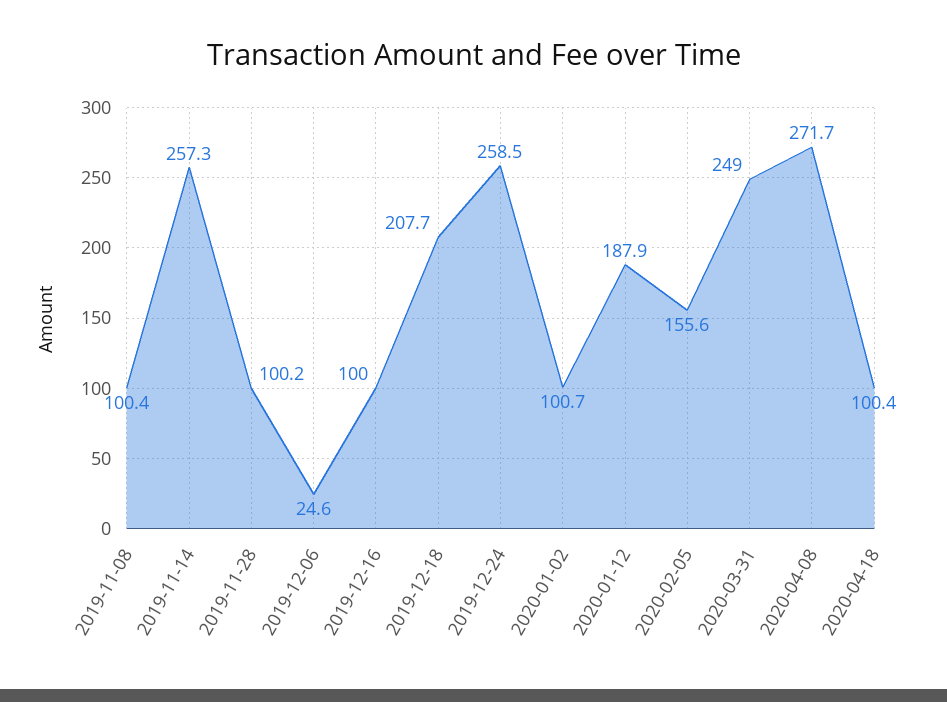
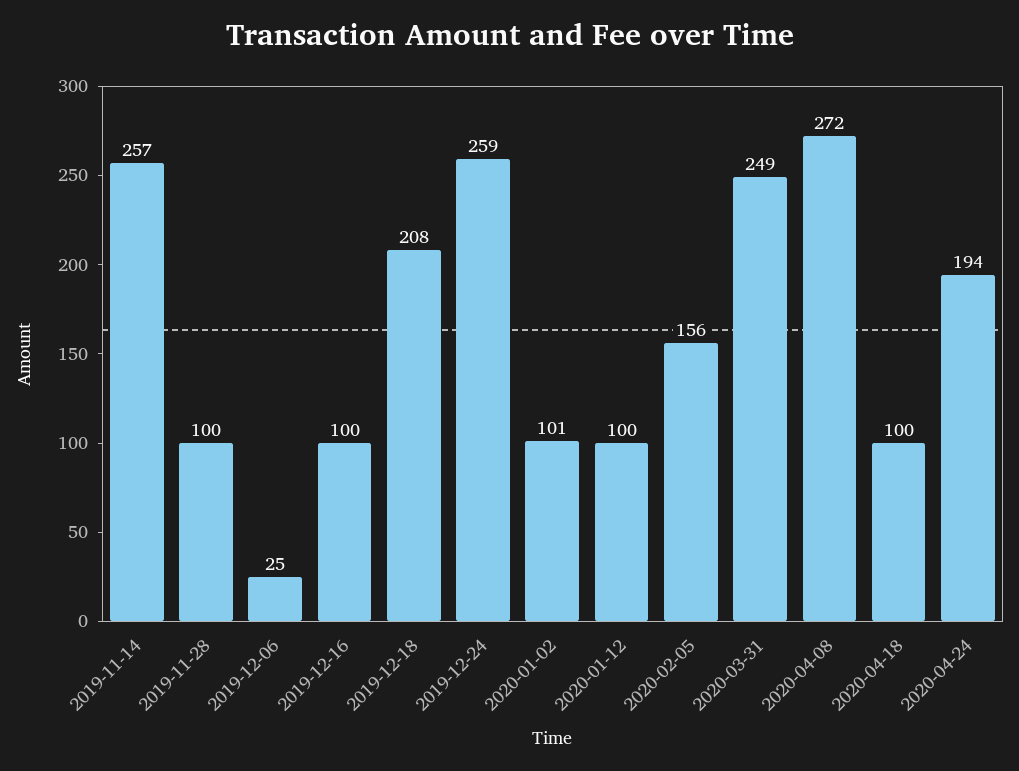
2019-11-08: 100.4 -> none
2020-01-12: 187.9 -> 100
2020-04-24: none -> 194

